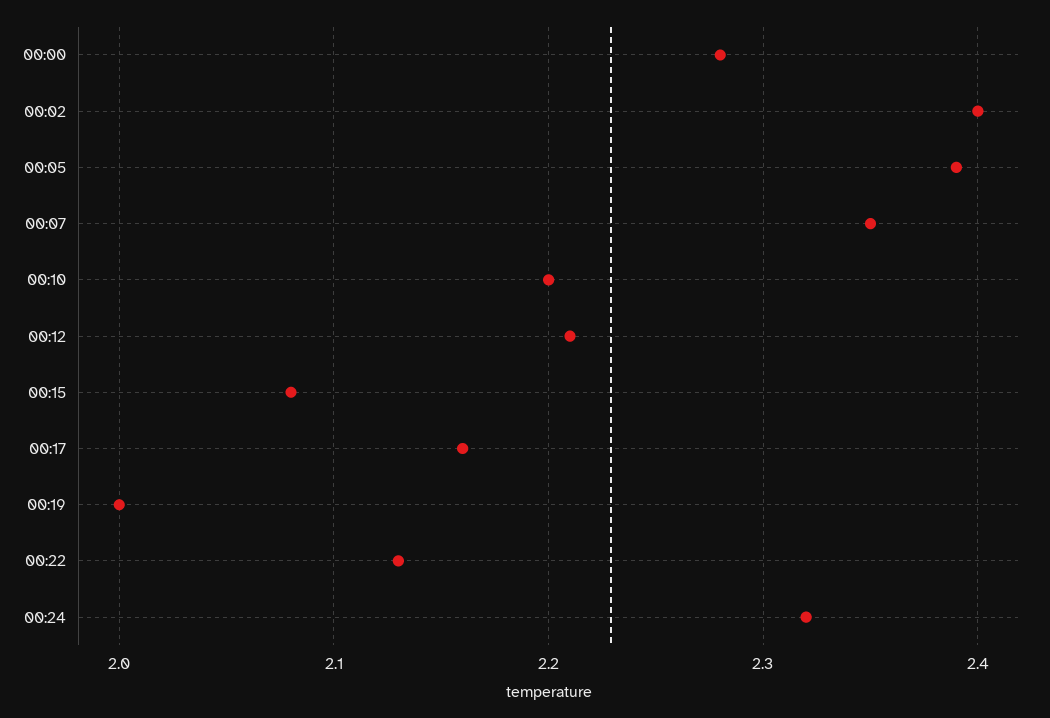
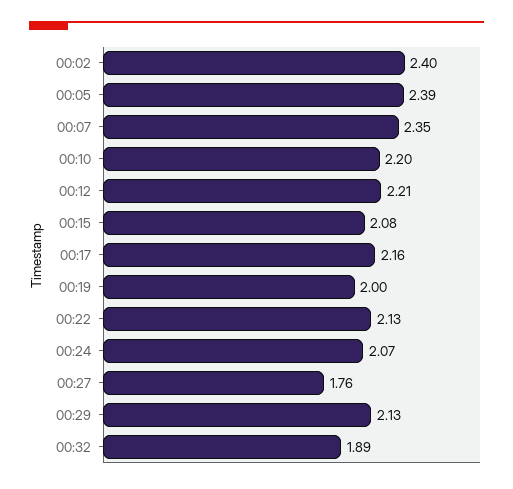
00:00: 2.28 -> none
00:24: 2.32 -> 2.07
00:27: none -> 1.76
00:29: none -> 2.13
00:32: none -> 1.89

